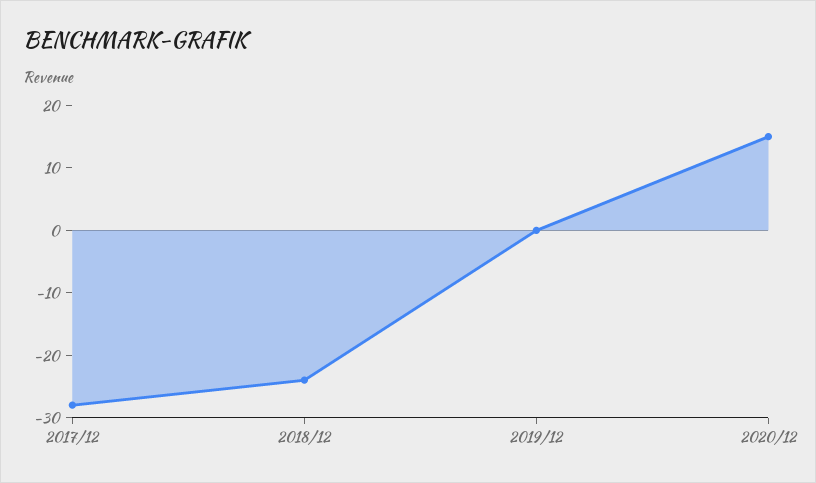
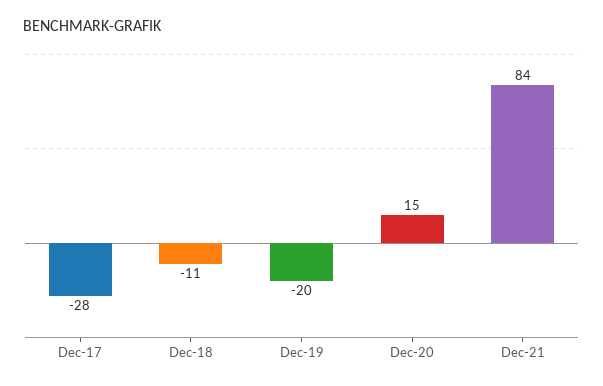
2018/12: -25 -> -11
2019/12: 0 -> -20
Dec-21: none -> 84

